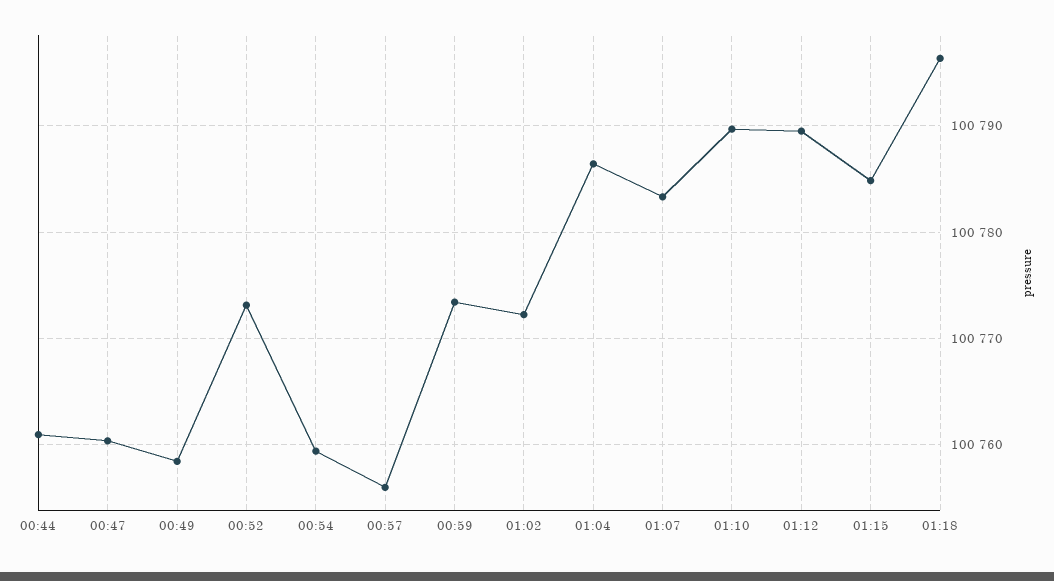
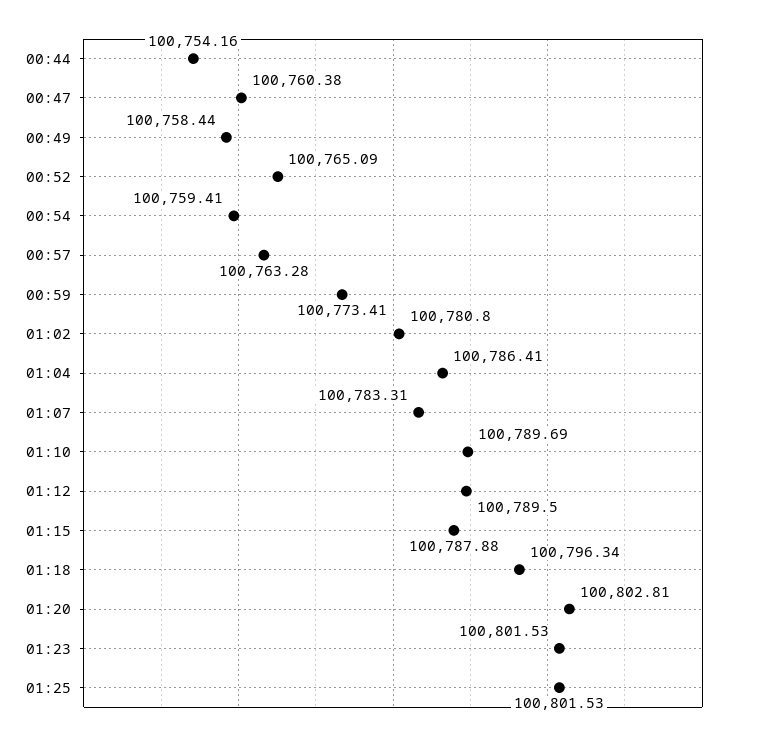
00:44: 100761 -> 100754.16
00:52: 100773 -> 100765.09
00:57: 100756 -> 100763.28
01:02: 100772 -> 100780.8
01:15: 100785 -> 100787.88
01:20: none -> 100802.81
01:23: none -> 100801.53
01:25: none -> 100801.53

